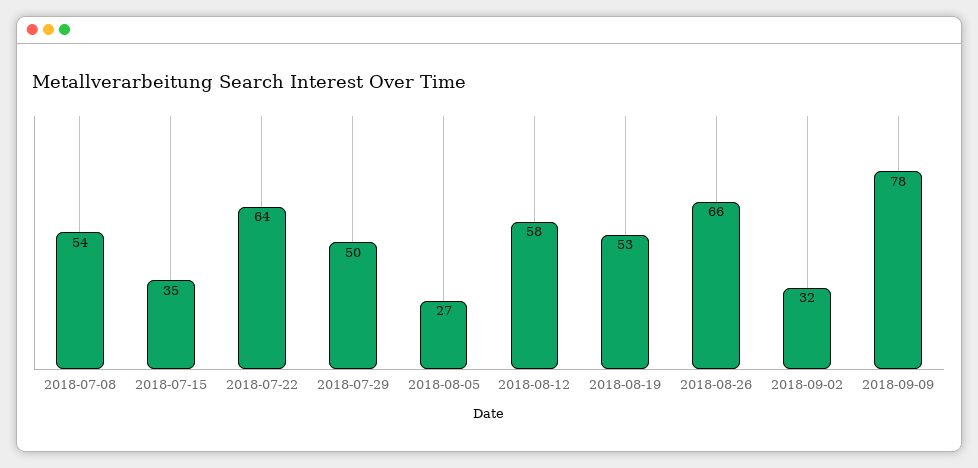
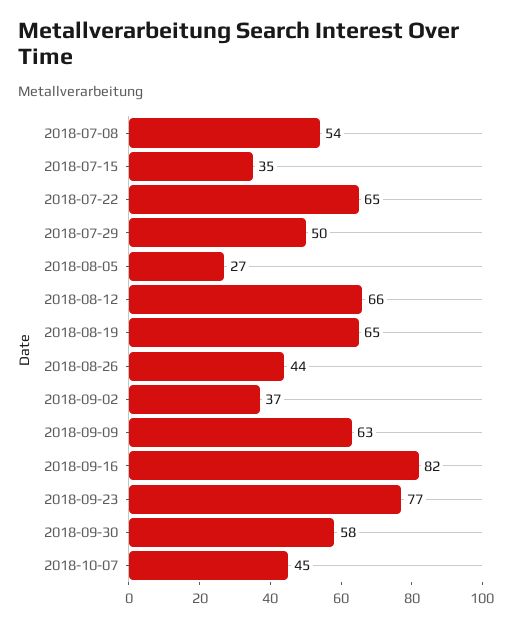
2018-07-22: 64 -> 65
2018-08-12: 58 -> 66
2018-08-19: 53 -> 65
2018-08-26: 66 -> 44
2018-09-02: 32 -> 37
2018-09-09: 78 -> 63
2018-09-16: none -> 82
2018-09-23: none -> 77
2018-09-30: none -> 58
2018-10-07: none -> 45

